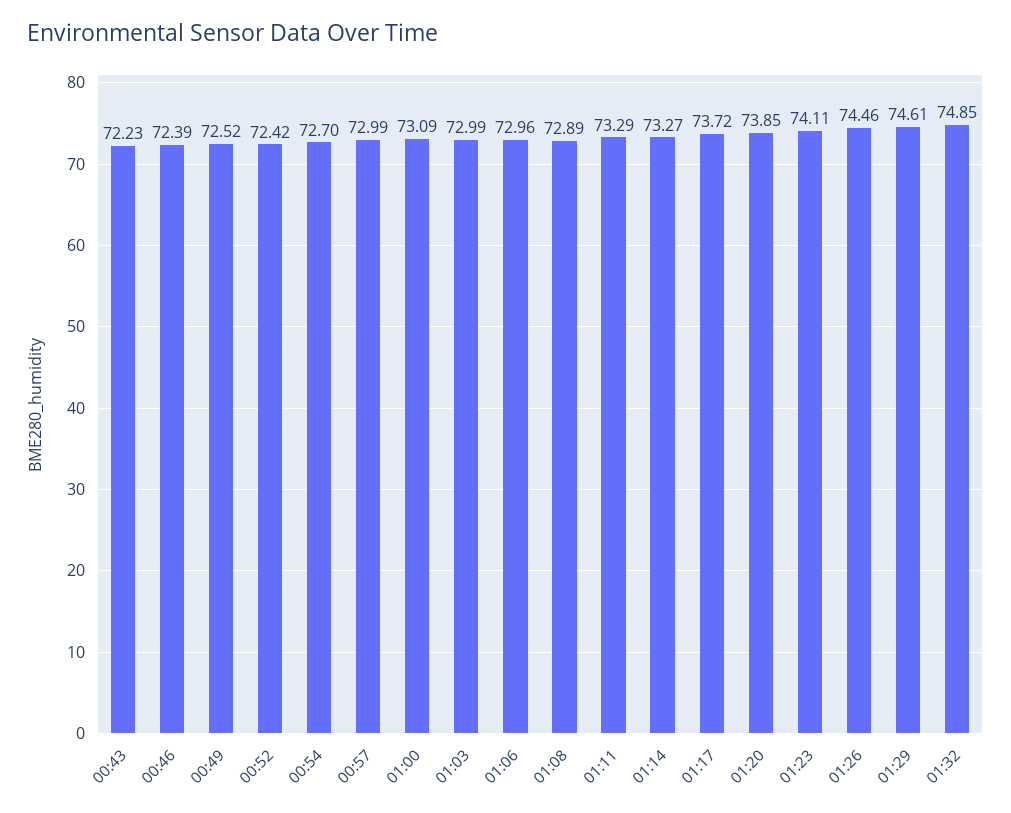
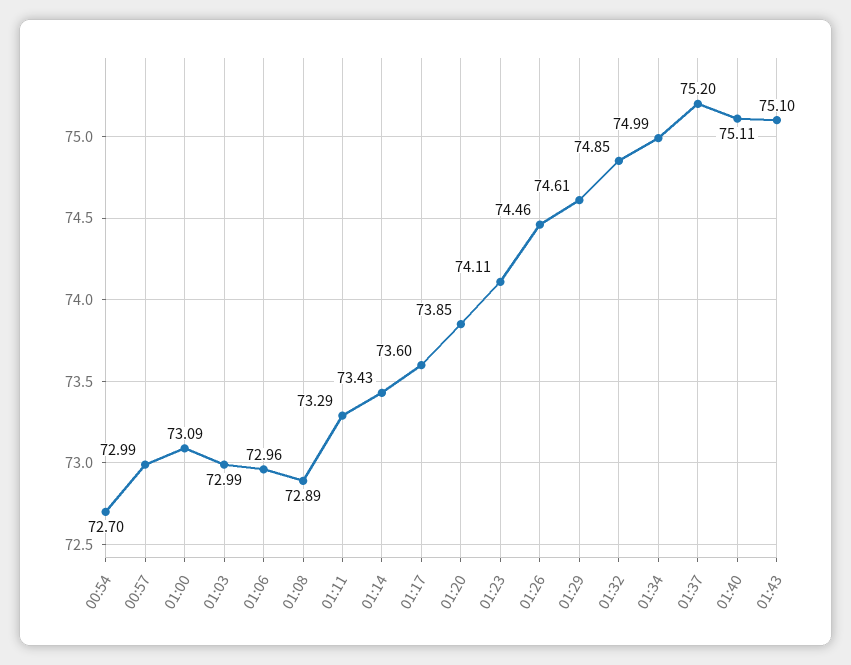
00:43: 72.23 -> none
00:46: 72.39 -> none
00:49: 72.52 -> none
00:52: 72.42 -> none
01:14: 73.27 -> 73.43
01:17: 73.72 -> 73.6
01:34: none -> 74.99
01:37: none -> 75.2
01:40: none -> 75.11
01:43: none -> 75.1

